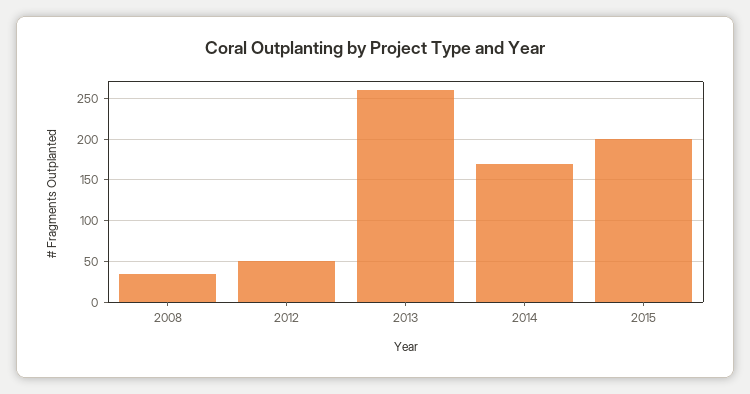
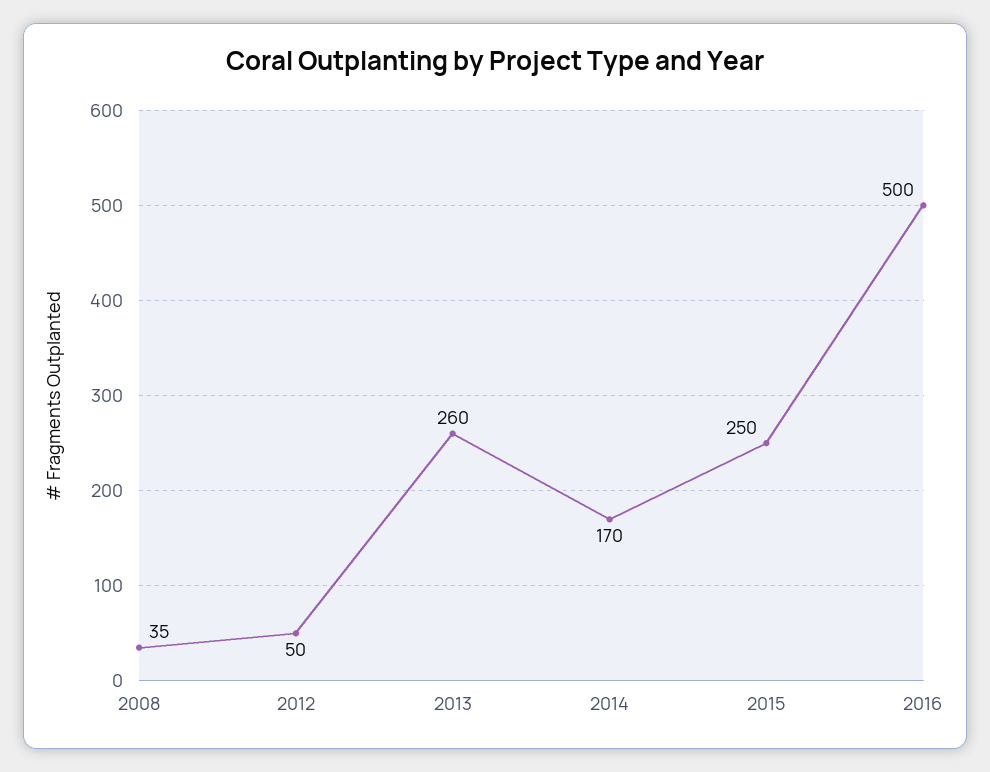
2015: 200 -> 250
2016: none -> 500

